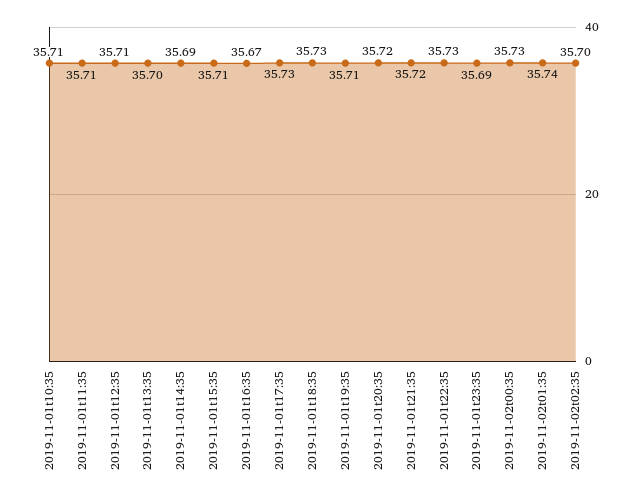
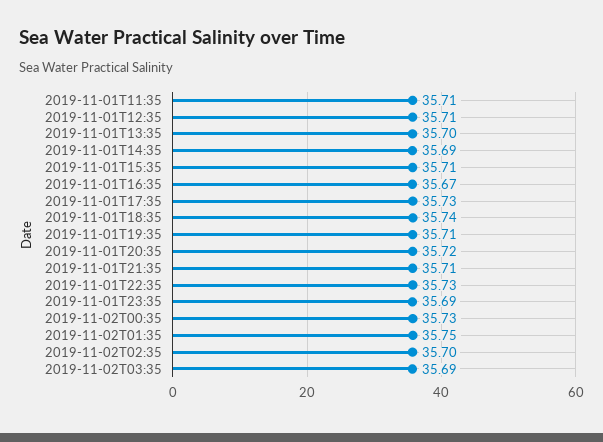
2019-11-01t10:35: 35.71 -> none
2019-11-01t18:35: 35.73 -> 35.74
2019-11-01t21:35: 35.72 -> 35.71
2019-11-02t01:35: 35.74 -> 35.75
2019-11-02T03:35: none -> 35.69

